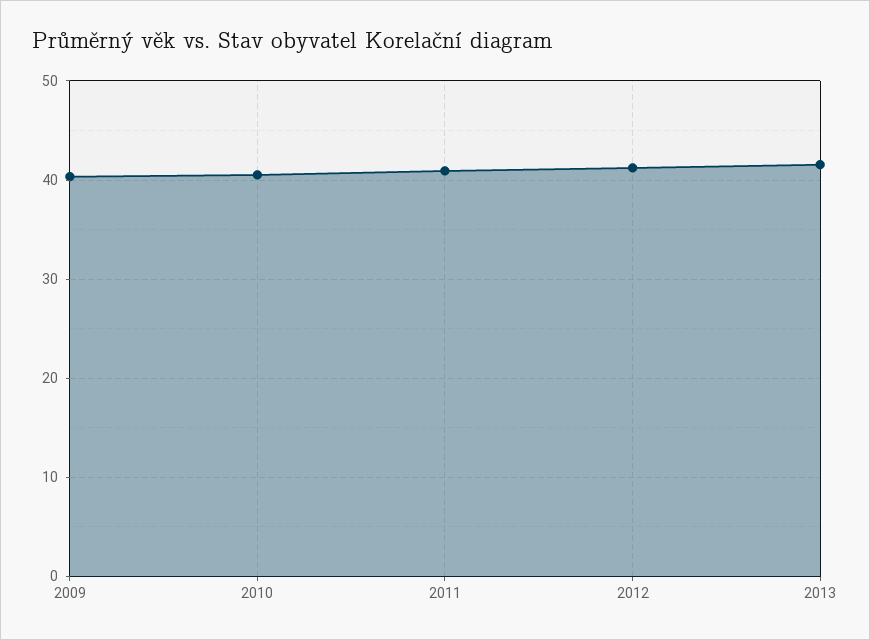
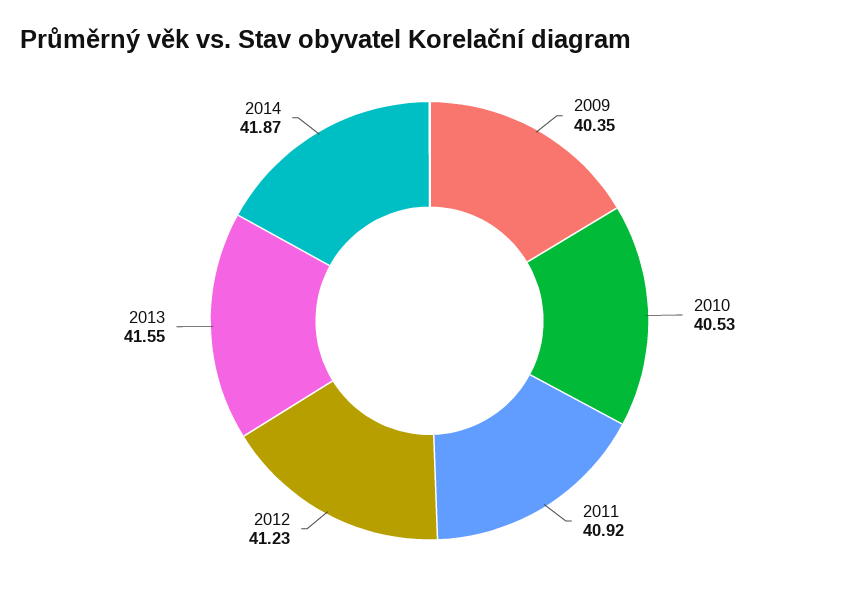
2014: none -> 41.87

